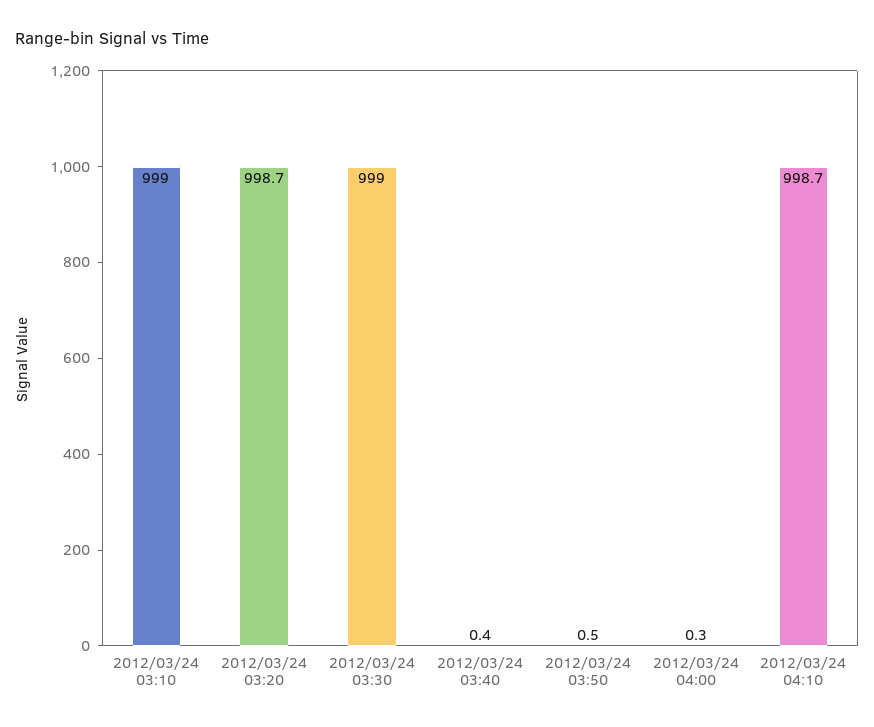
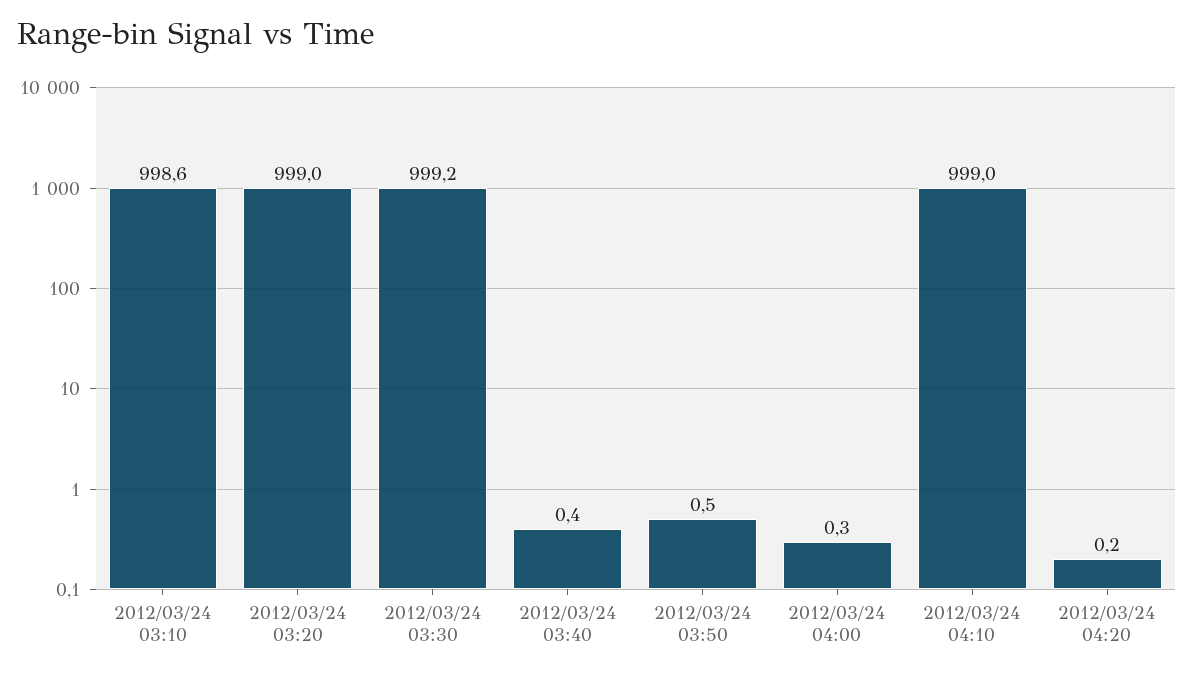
2012/03/24 03:10: 999 -> 998.6
2012/03/24 03:20: 998.7 -> 999
2012/03/24 03:30: 999 -> 999.2
2012/03/24 04:10: 998.7 -> 999
2012/03/24 04:20: none -> 0.2

